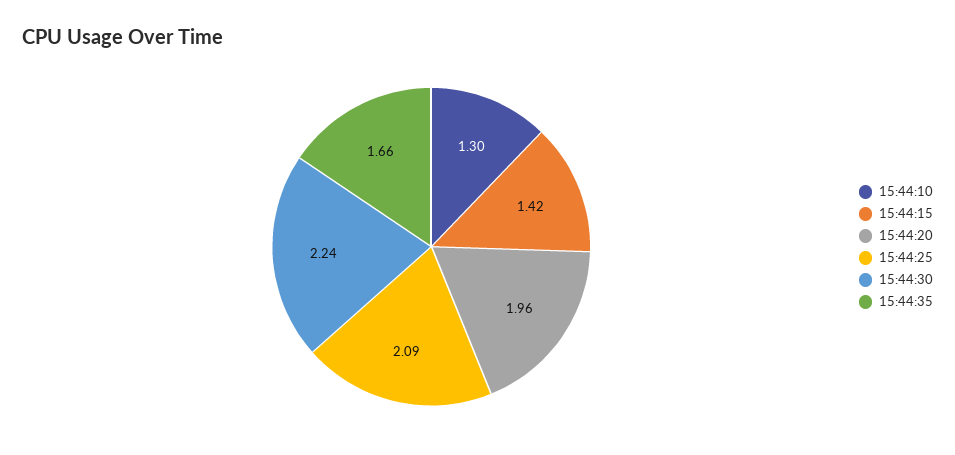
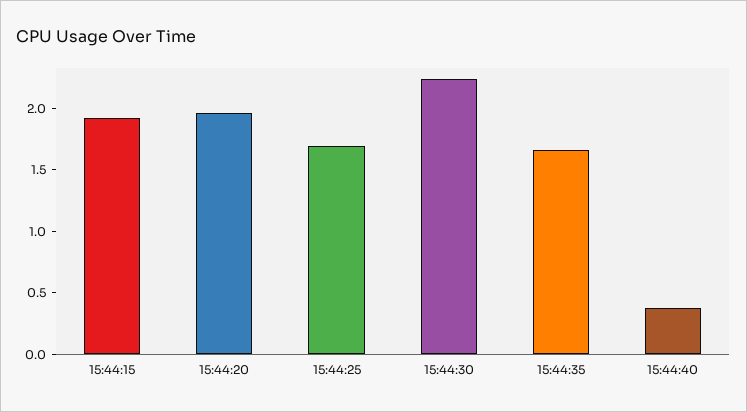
15:44:10: 1.3 -> none
15:44:15: 1.42 -> 1.9
15:44:25: 2.09 -> 1.7
15:44:40: none -> 0.4

